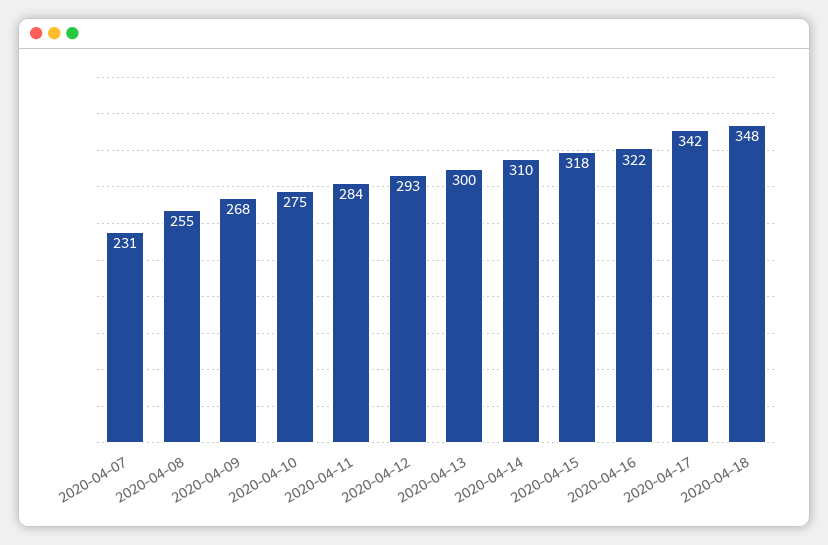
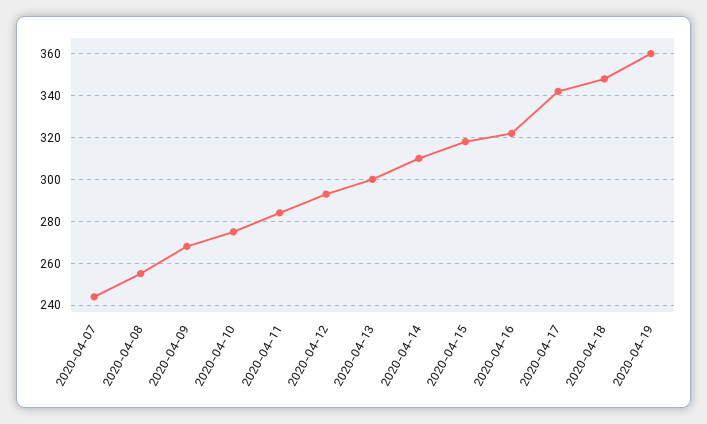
2020-04-07: 231 -> 245
2020-04-19: none -> 360

